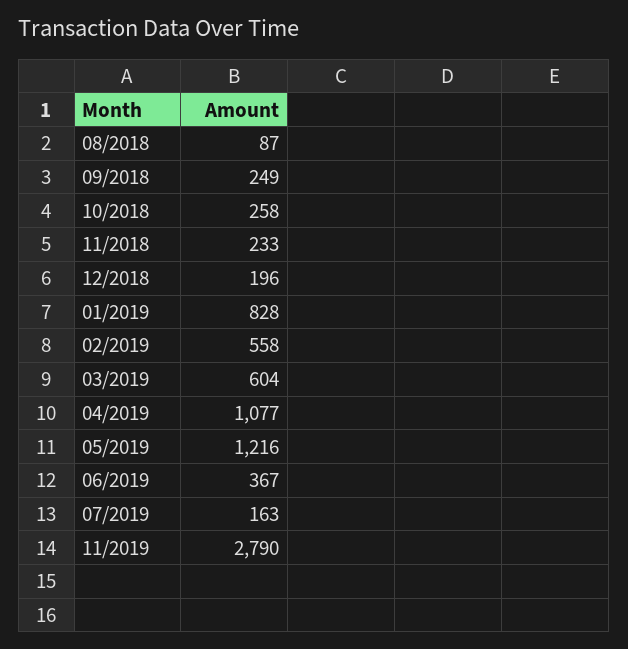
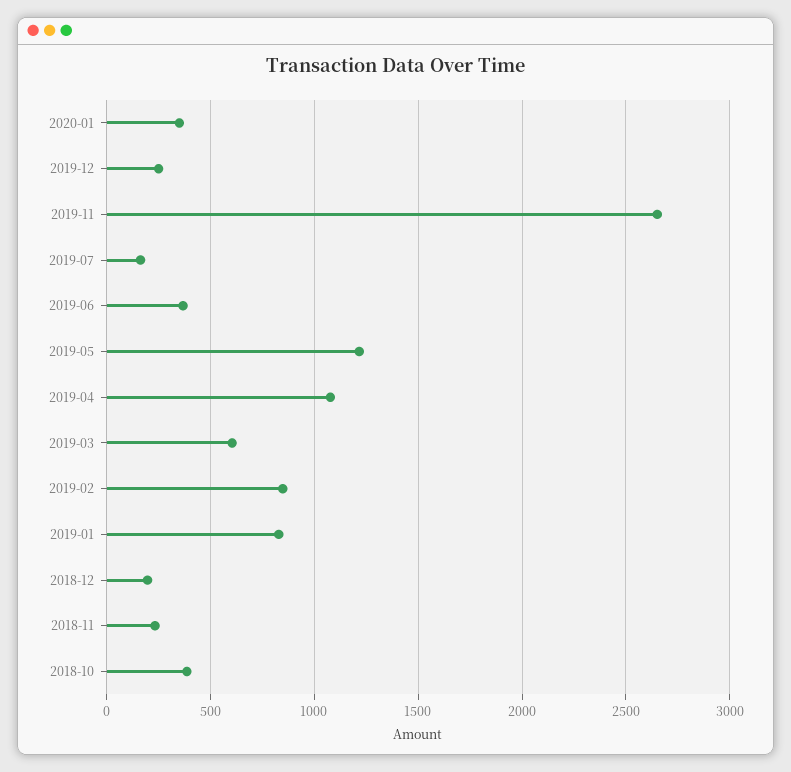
08/2018: 87 -> none
09/2018: 249 -> none
10/2018: 258 -> 400
02/2019: 558 -> 850
11/2019: 2790 -> 2650
2020-01: none -> 350
2019-12: none -> 250

